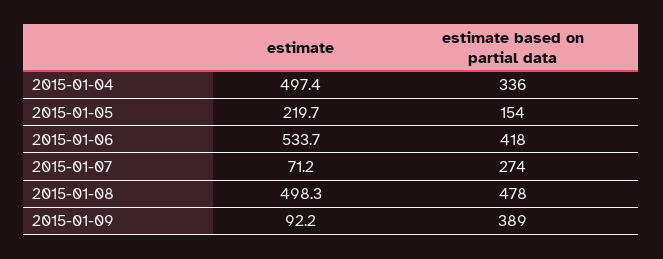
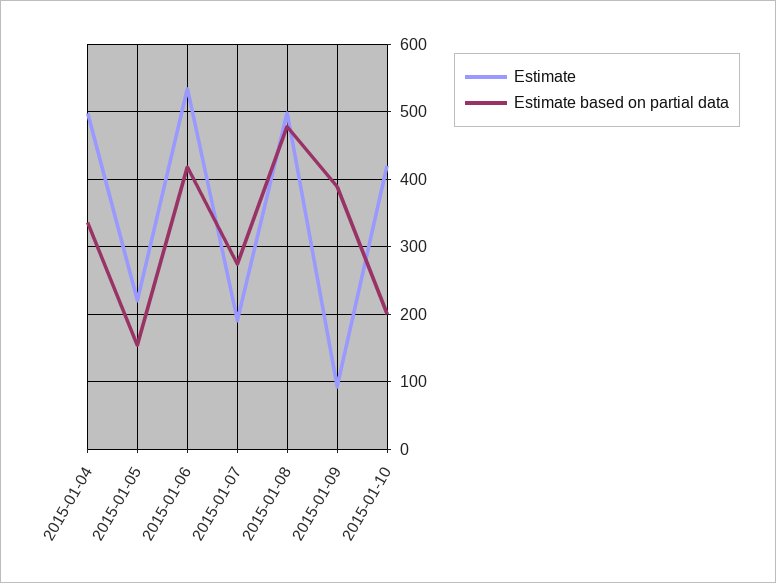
estimate, 2015-01-07: 71.2 -> 190
estimate, 2015-01-10: none -> 420
estimate based on partial data, 2015-01-10: none -> 200

